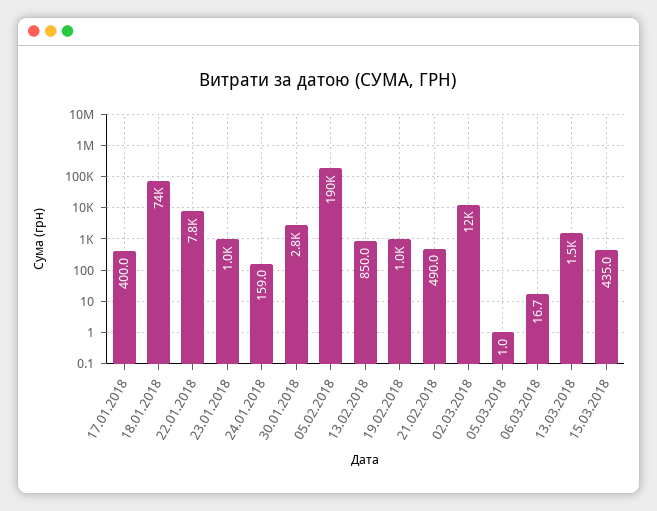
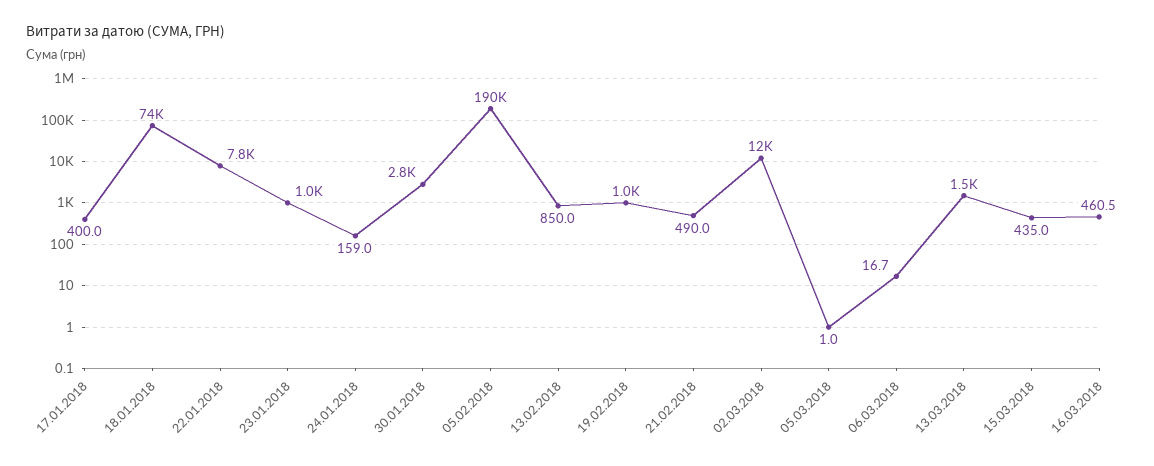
16.03.2018: none -> 460.5

